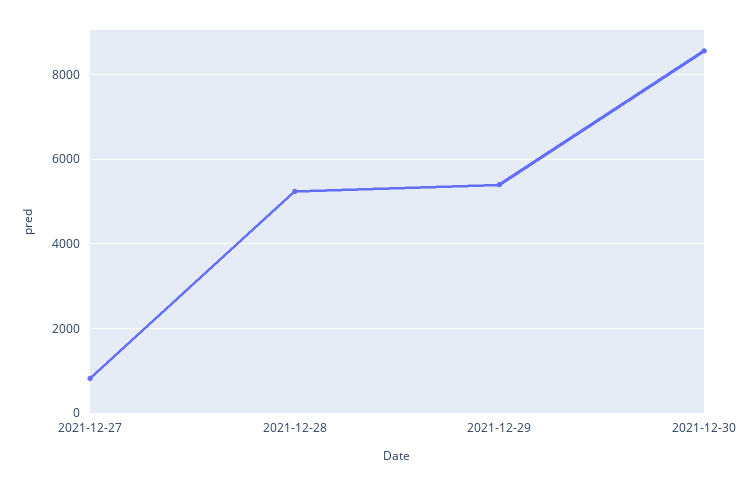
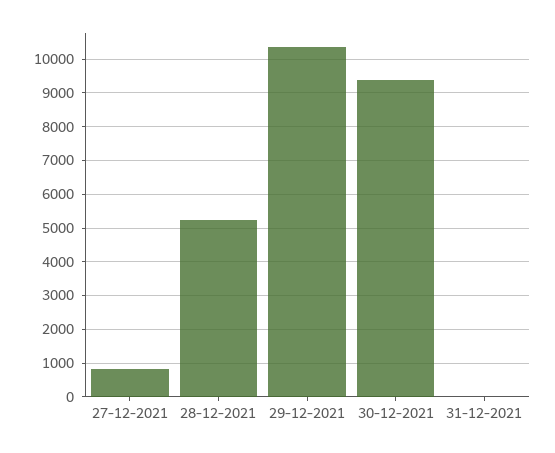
2021-12-29: 5400 -> 10400
2021-12-30: 8600 -> 9400
31-12-2021: none -> 0

